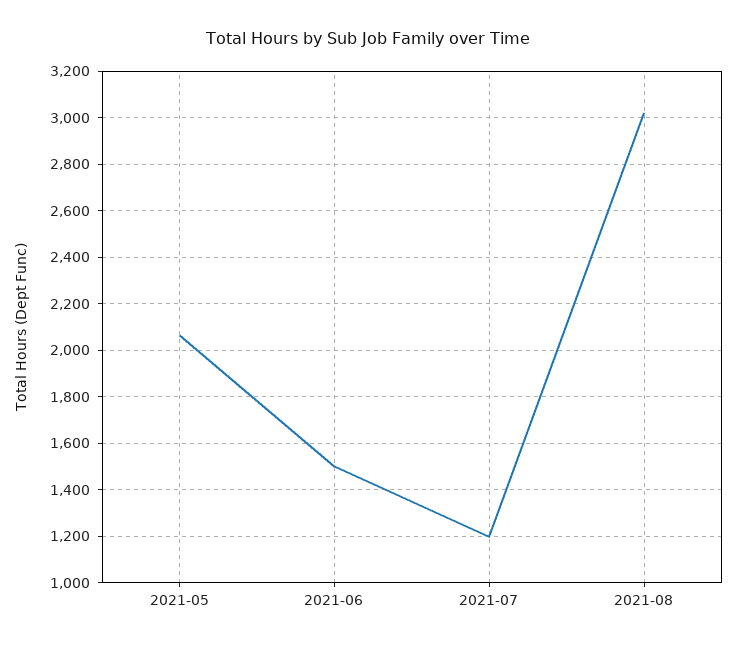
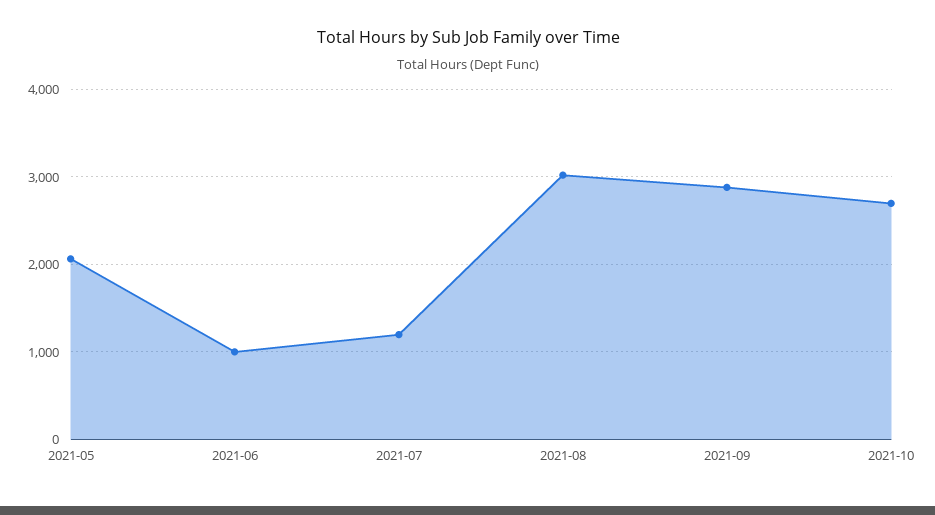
2021-06: 1500 -> 1000
2021-09: none -> 2900
2021-10: none -> 2700

